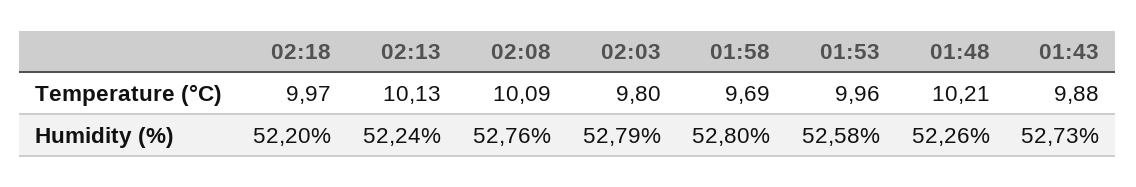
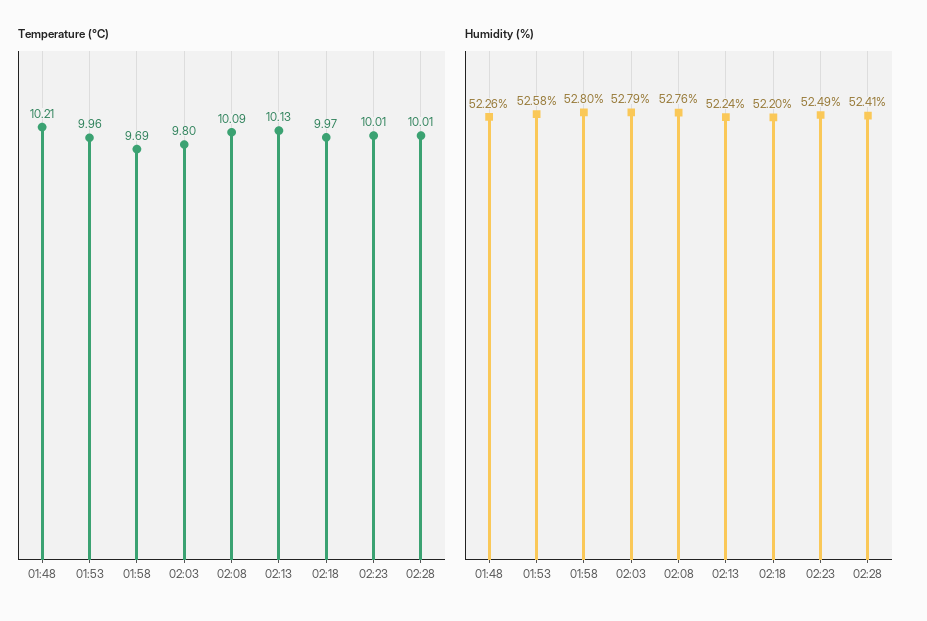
Temperature (°C), 01:43: 9.88 -> none
Humidity (%), 01:43: 52.73 -> none
Temperature (°C), 02:23: none -> 10.01
Temperature (°C), 02:28: none -> 10.01
Humidity (%), 02:23: none -> 52.49
Humidity (%), 02:28: none -> 52.41

